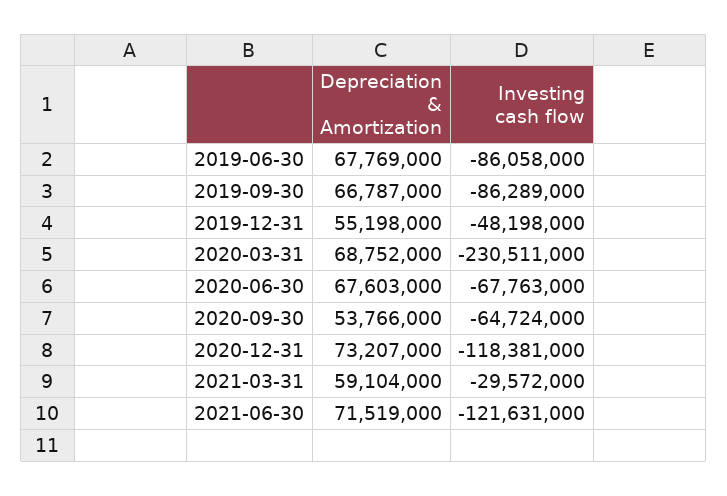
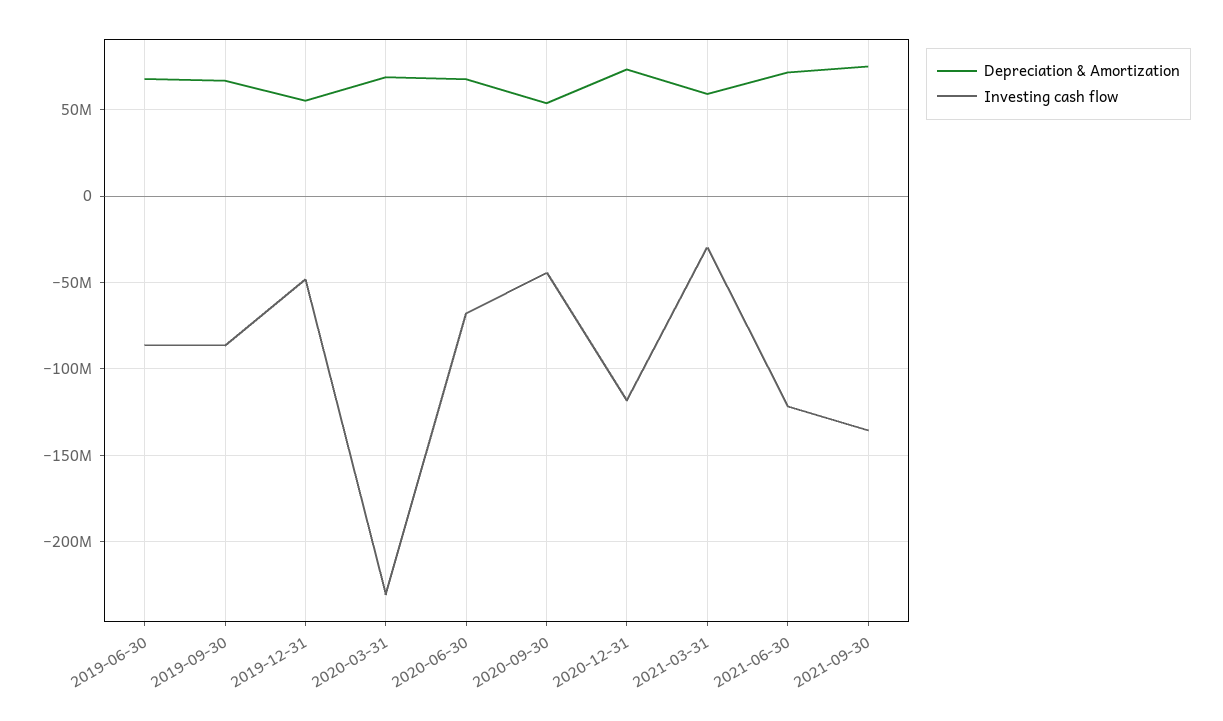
Investing cash flow, 2020-09-30: -64724000 -> -45000000
Depreciation & Amortization, 2021-09-30: none -> 75000000
Investing cash flow, 2021-09-30: none -> -135000000

